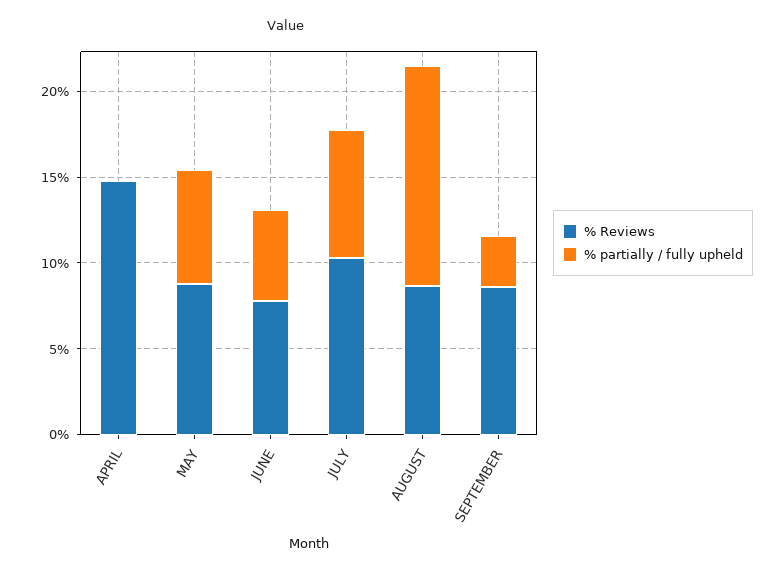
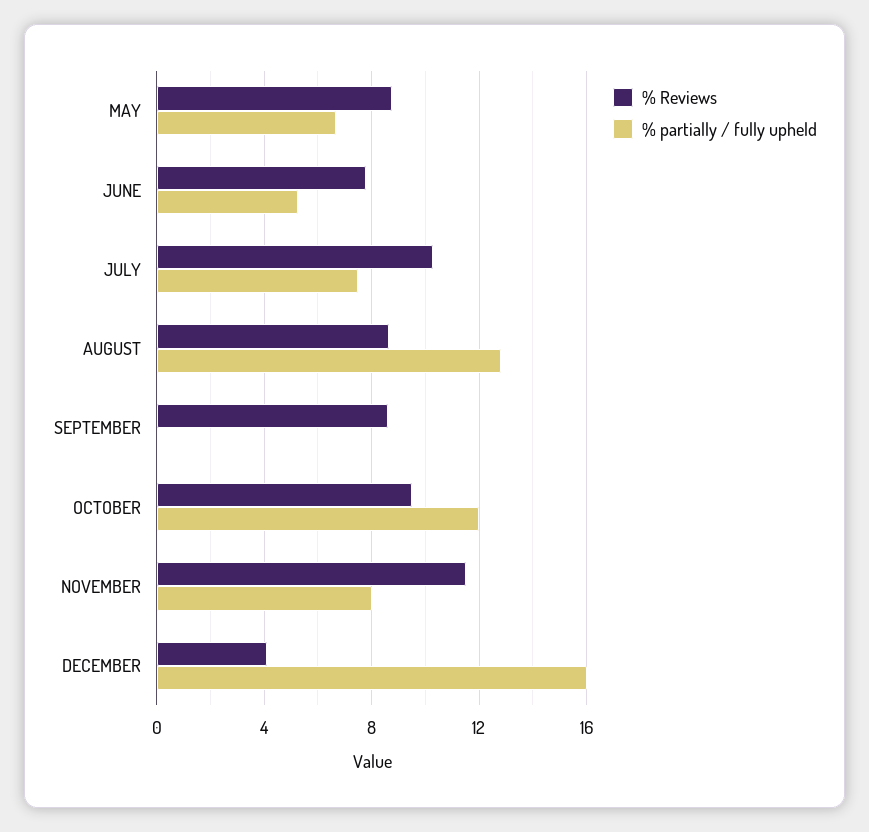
% Reviews, APRIL: 15 -> none
% partially / fully upheld, APRIL: 0 -> none
% partially / fully upheld, SEPTEMBER: 3 -> 0
% Reviews, OCTOBER: none -> 9.5
% partially / fully upheld, OCTOBER: none -> 12
% Reviews, NOVEMBER: none -> 11.5
% partially / fully upheld, NOVEMBER: none -> 8
% Reviews, DECEMBER: none -> 4
% partially / fully upheld, DECEMBER: none -> 16

